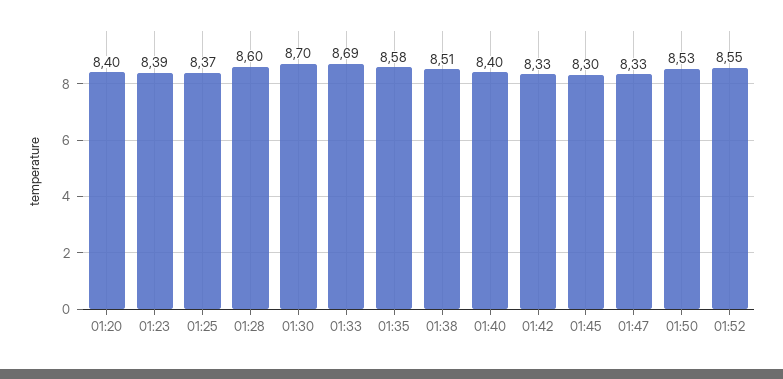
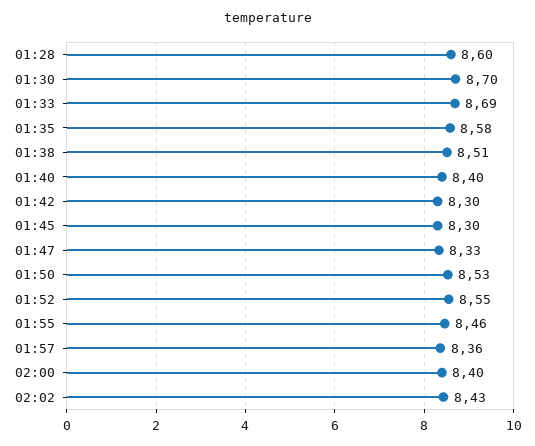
01:20: 8.4 -> none
01:23: 8.39 -> none
01:25: 8.37 -> none
01:42: 8.33 -> 8.3
01:55: none -> 8.46
01:57: none -> 8.36
02:00: none -> 8.4
02:02: none -> 8.43

